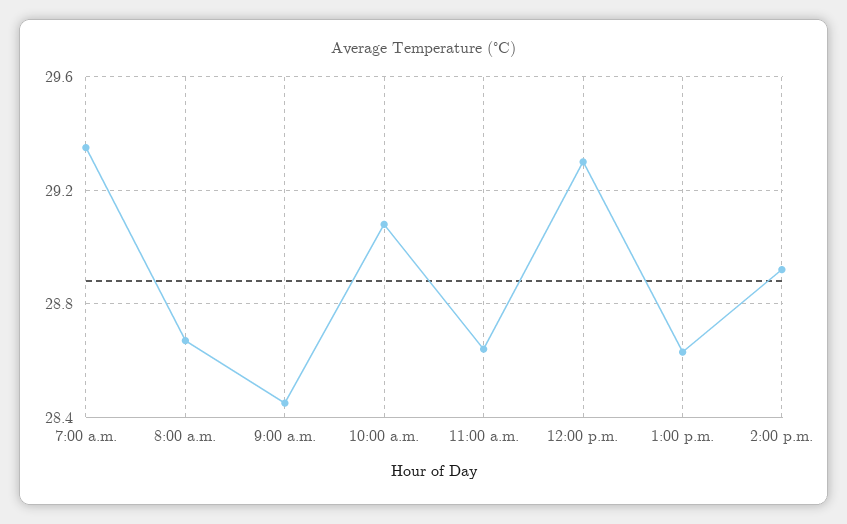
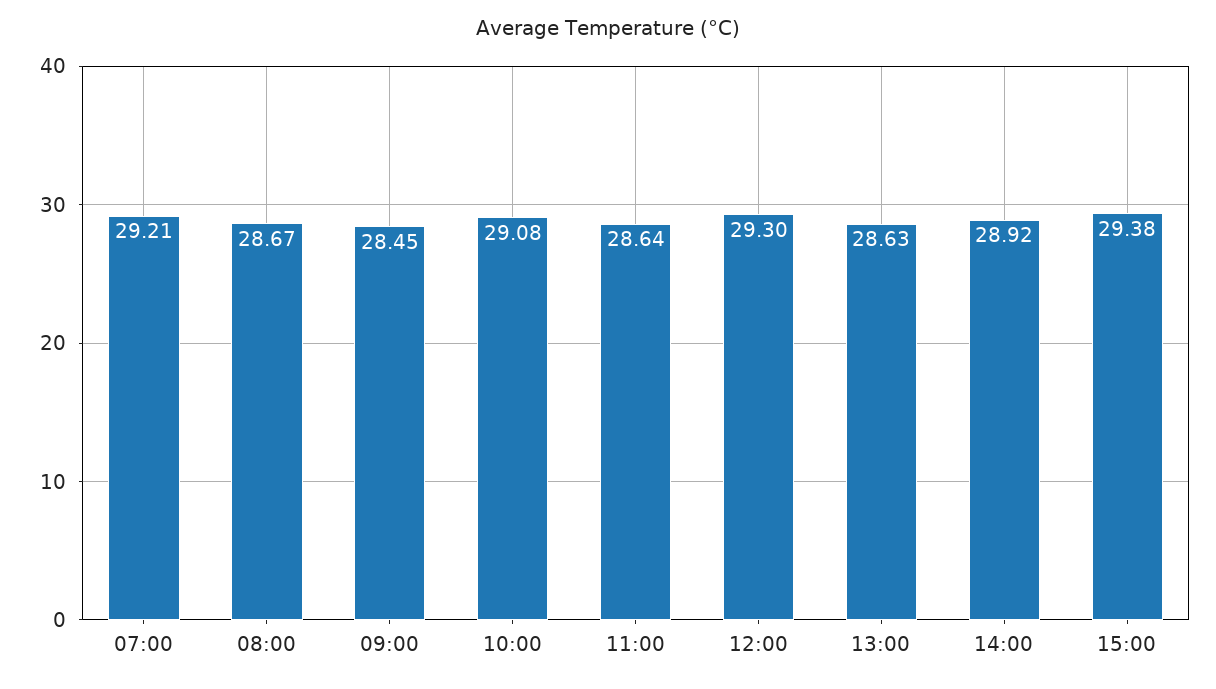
7:00 a.m.: 29.35 -> 29.21
15:00: none -> 29.38

